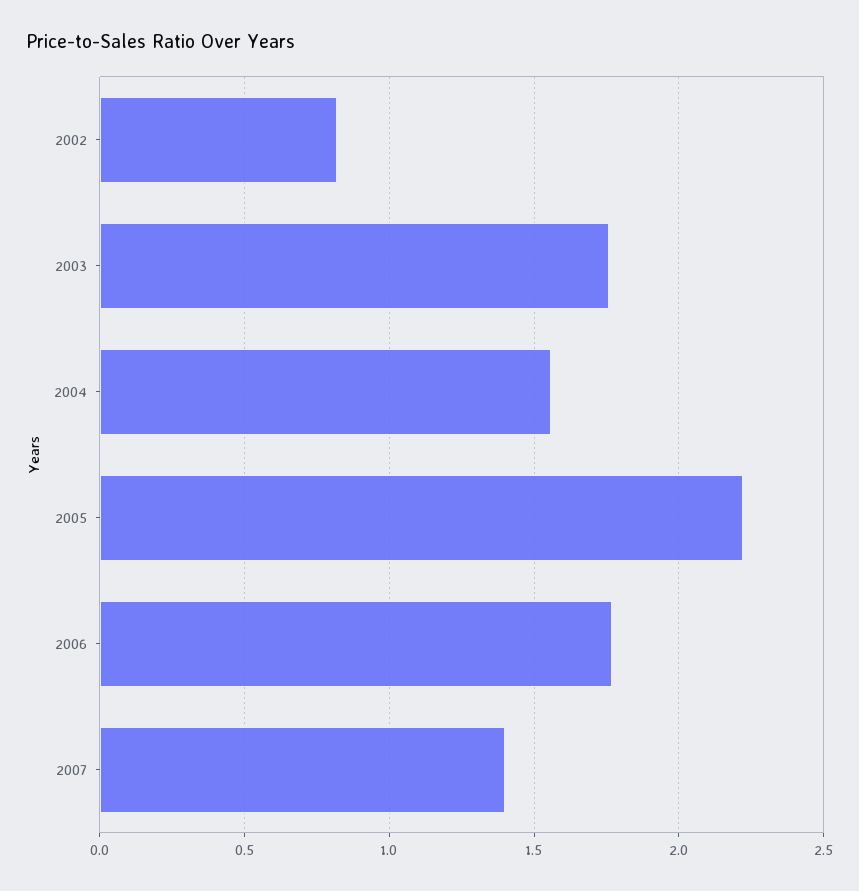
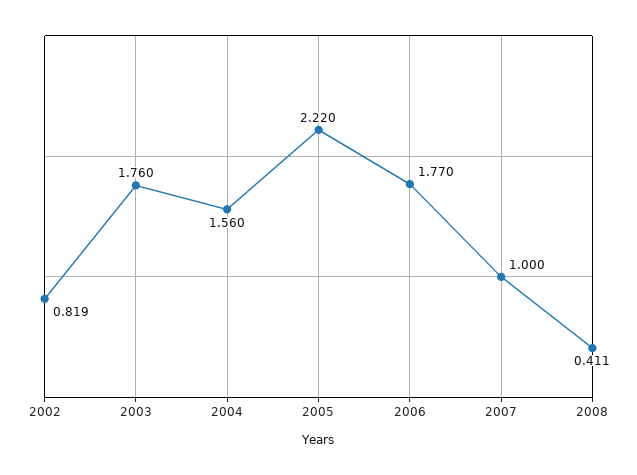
2007: 1.4 -> 1
2008: none -> 0.411

